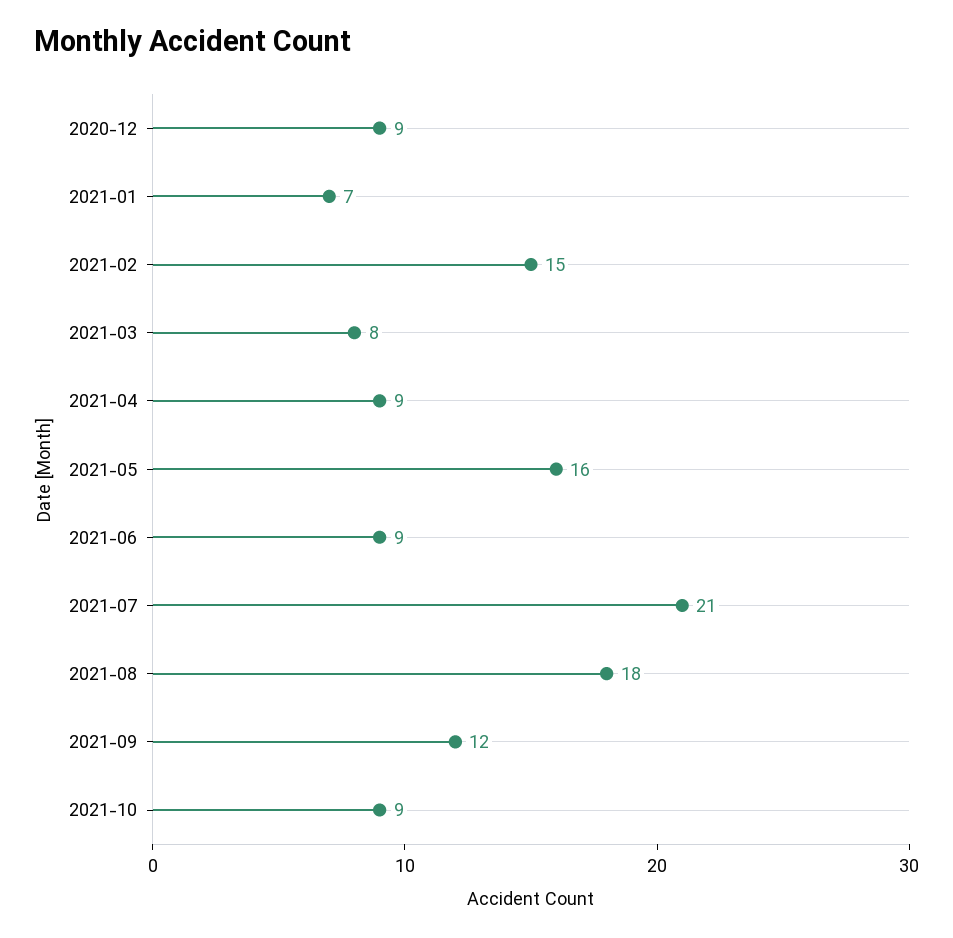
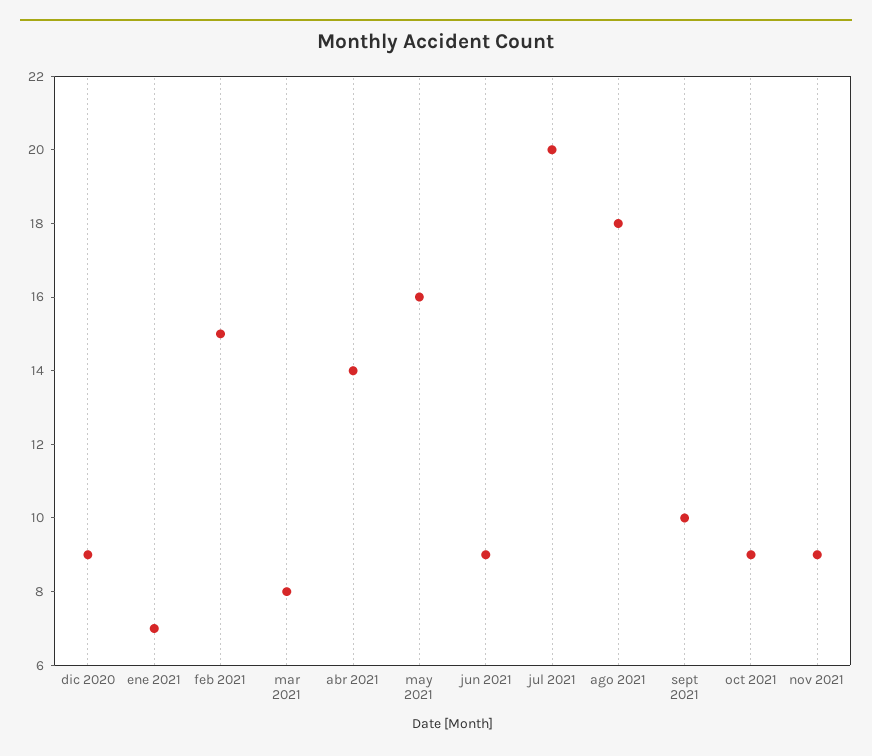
2021-04: 9 -> 14
2021-07: 21 -> 20
2021-09: 12 -> 10
nov 2021: none -> 9

